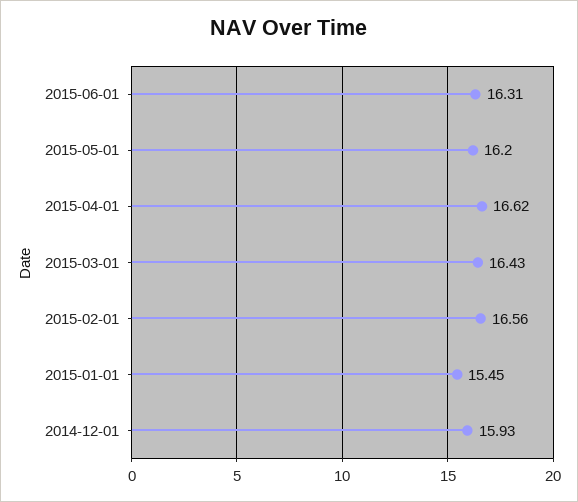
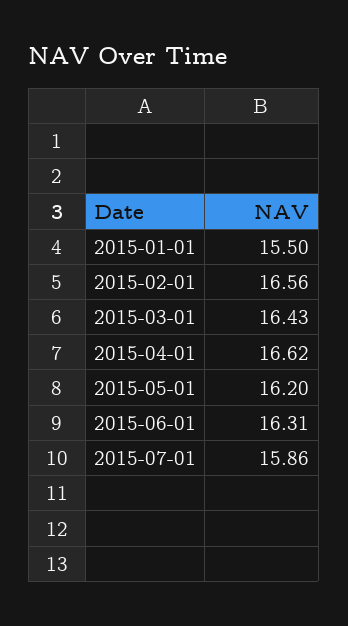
2015-01-01: 15.45 -> 15.5
2014-12-01: 15.93 -> none
2015-07-01: none -> 15.86

